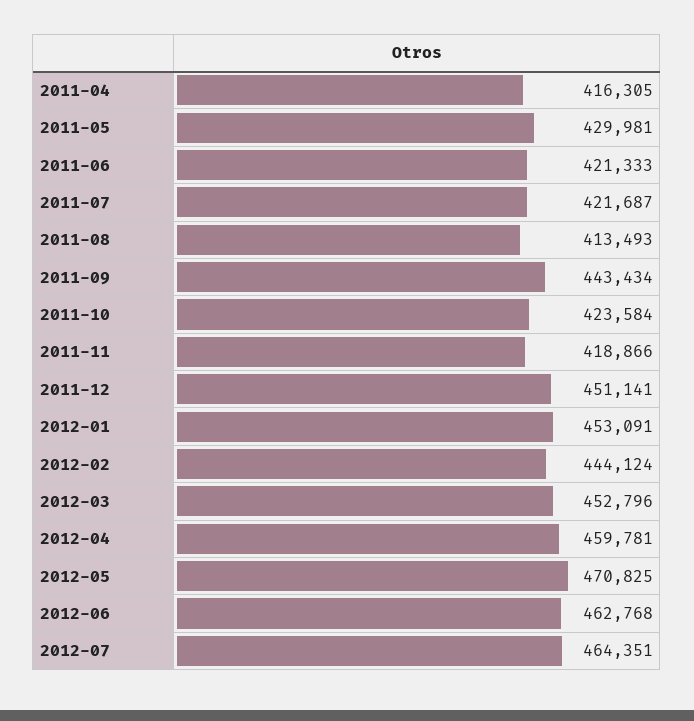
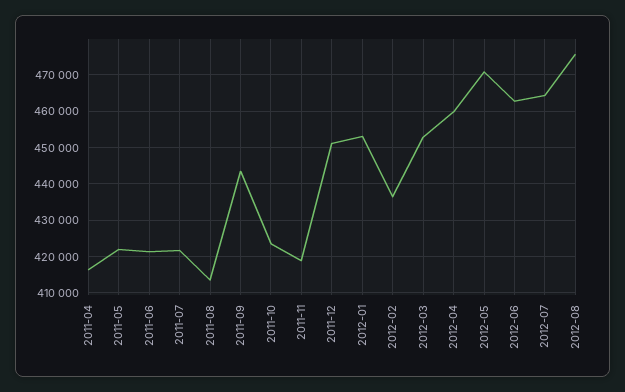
2011-05: 429981 -> 422000
2012-02: 444124 -> 436000
2012-08: none -> 476000

